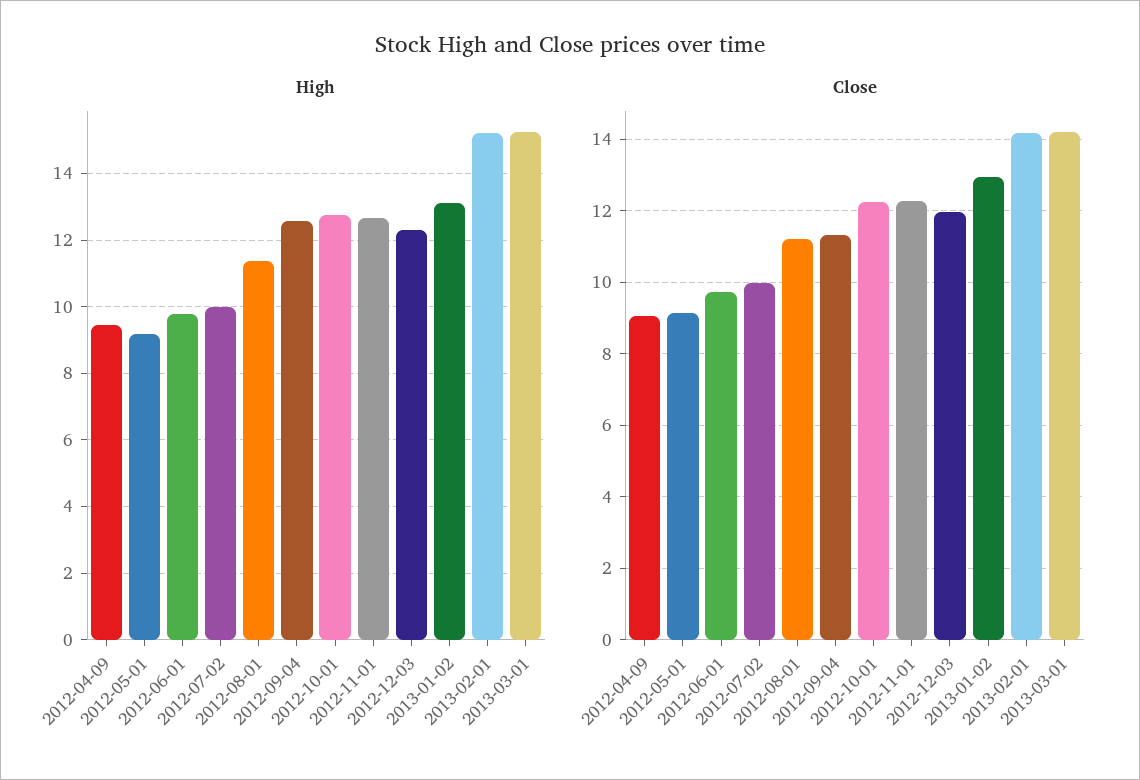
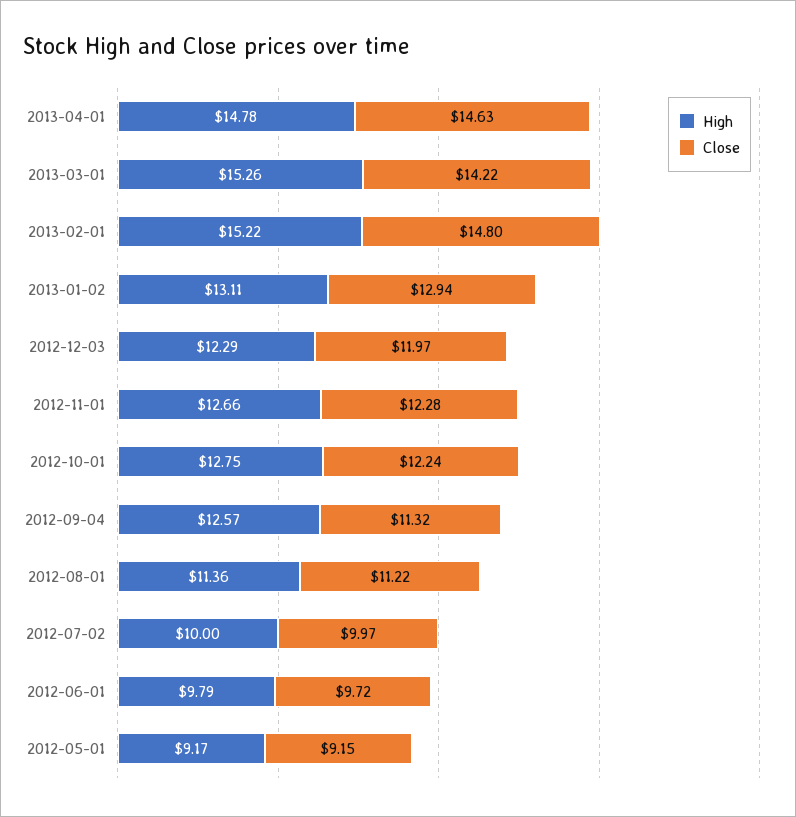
High, 2012-04-09: 9.4 -> none
Close, 2012-04-09: 9 -> none
Close, 2013-02-01: 14.2 -> 14.8
High, 2013-04-01: none -> 14.78
Close, 2013-04-01: none -> 14.63

